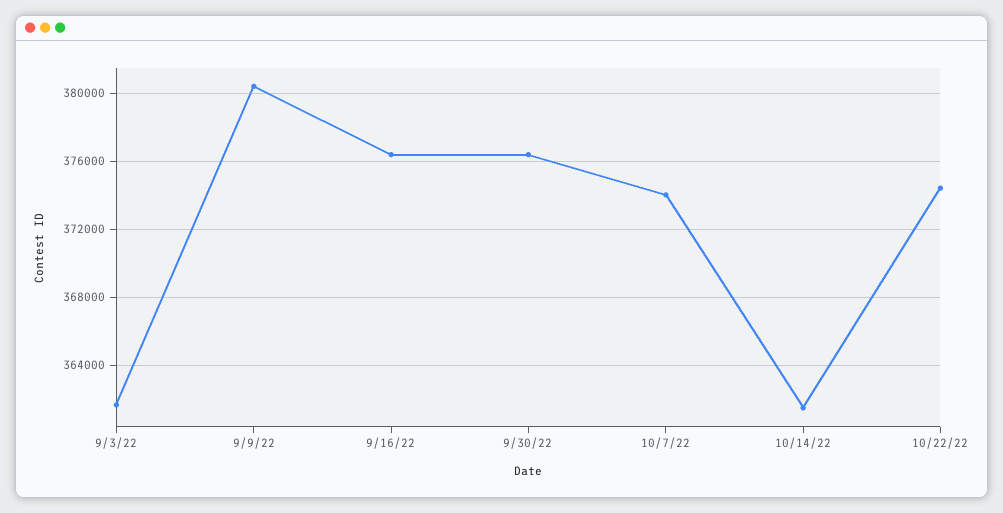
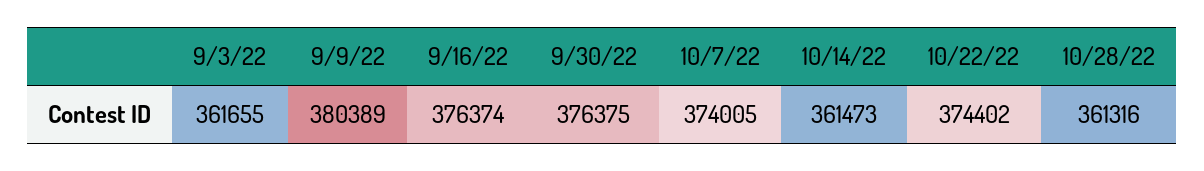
10/28/22: none -> 361316

